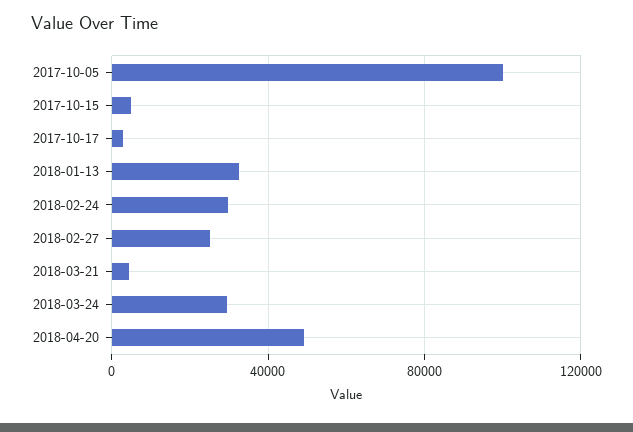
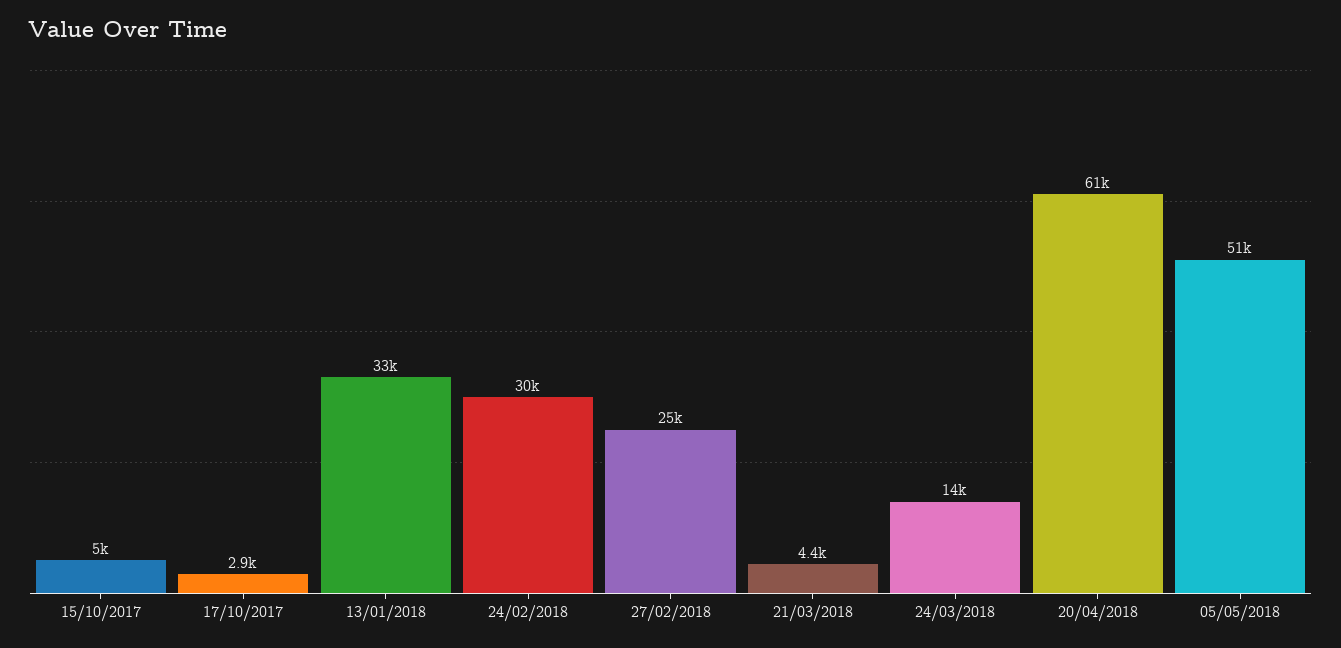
2017-10-05: 100000 -> none
2018-03-24: 30000 -> 14000
2018-04-20: 50000 -> 61000
05/05/2018: none -> 51000

